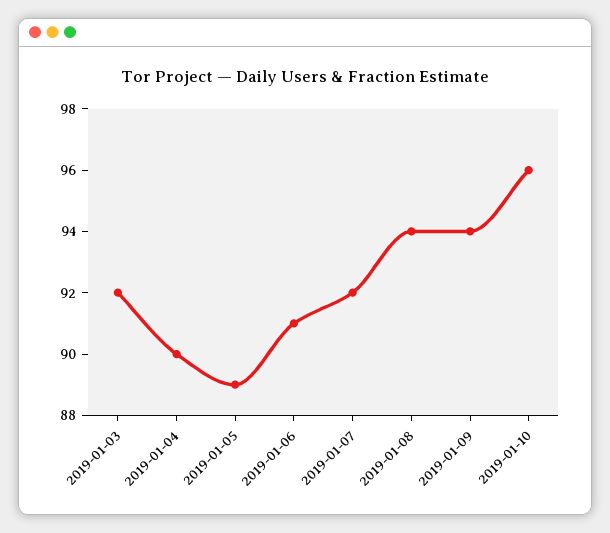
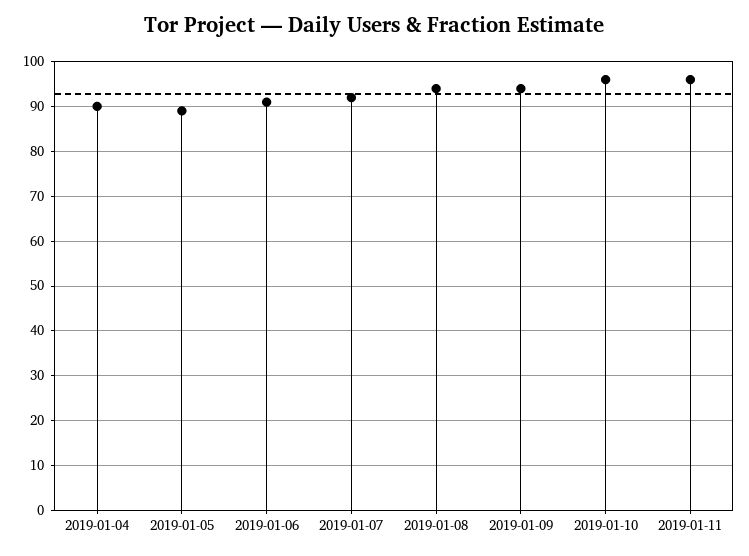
2019-01-03: 92 -> none
2019-01-11: none -> 95

